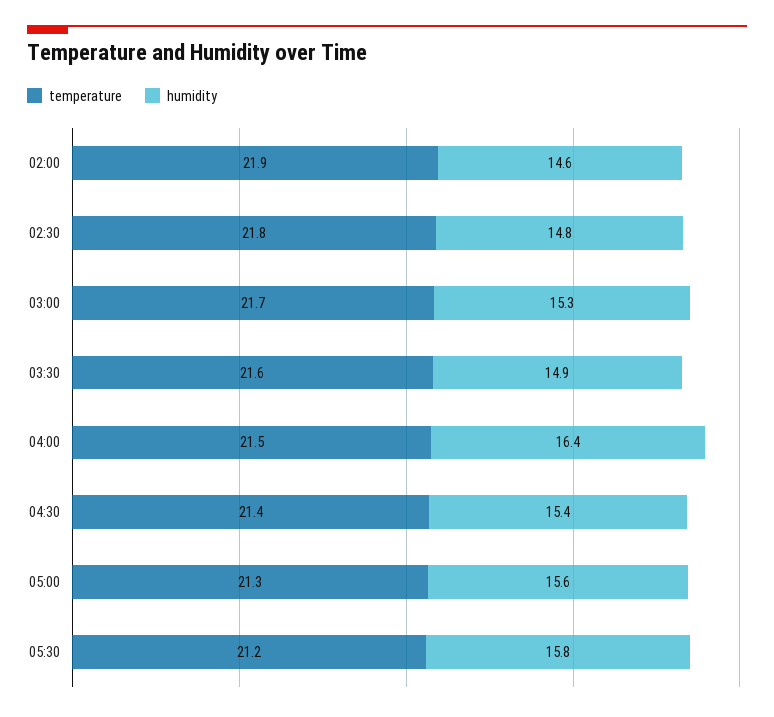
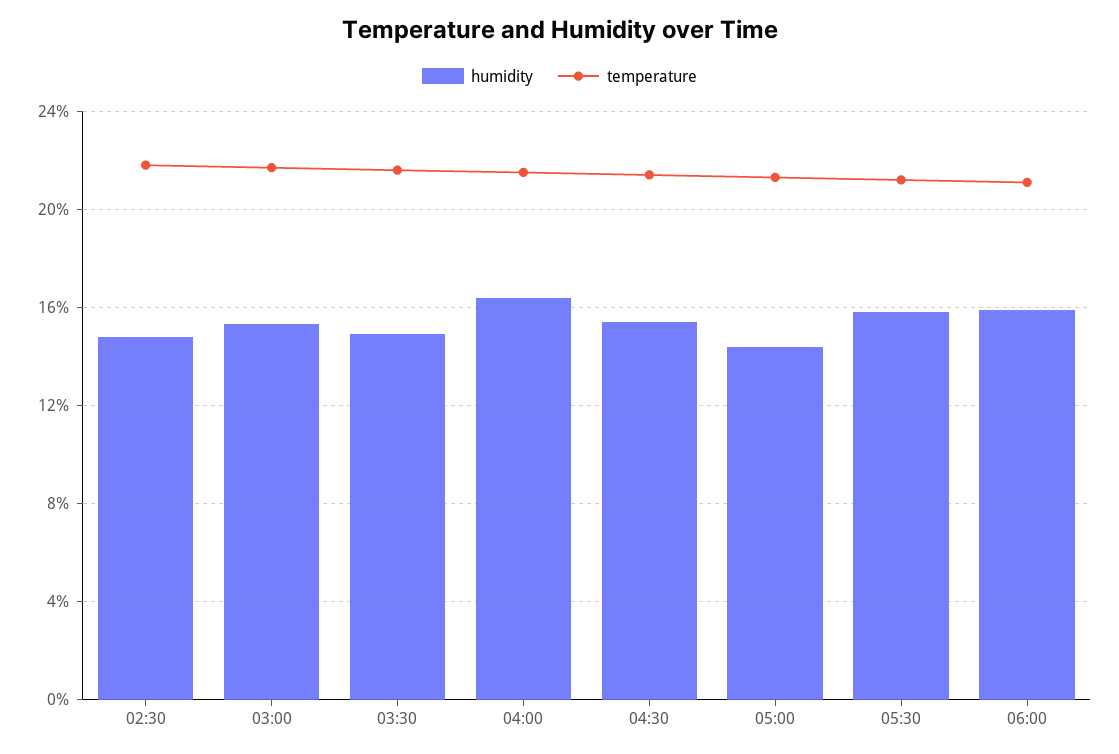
temperature, 02:00: 21.9 -> none
humidity, 02:00: 14.6 -> none
humidity, 05:00: 15.6 -> 14.5
humidity, 06:00: none -> 16
temperature, 06:00: none -> 21

